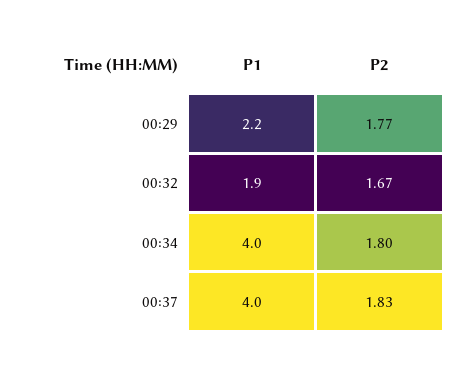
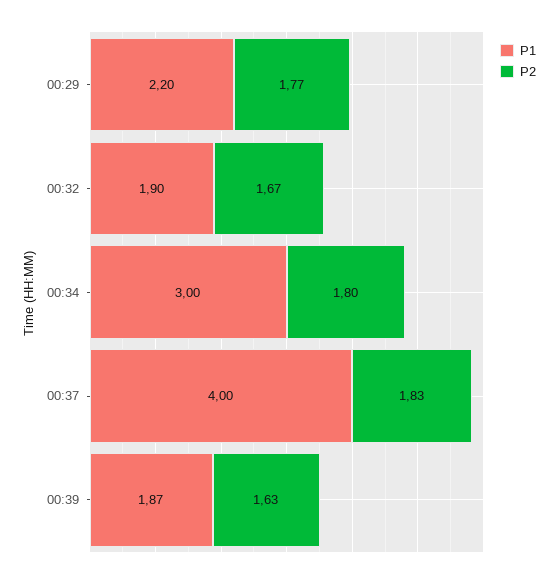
P1, 00:34: 4 -> 3
P1, 00:39: none -> 1.87
P2, 00:39: none -> 1.63

